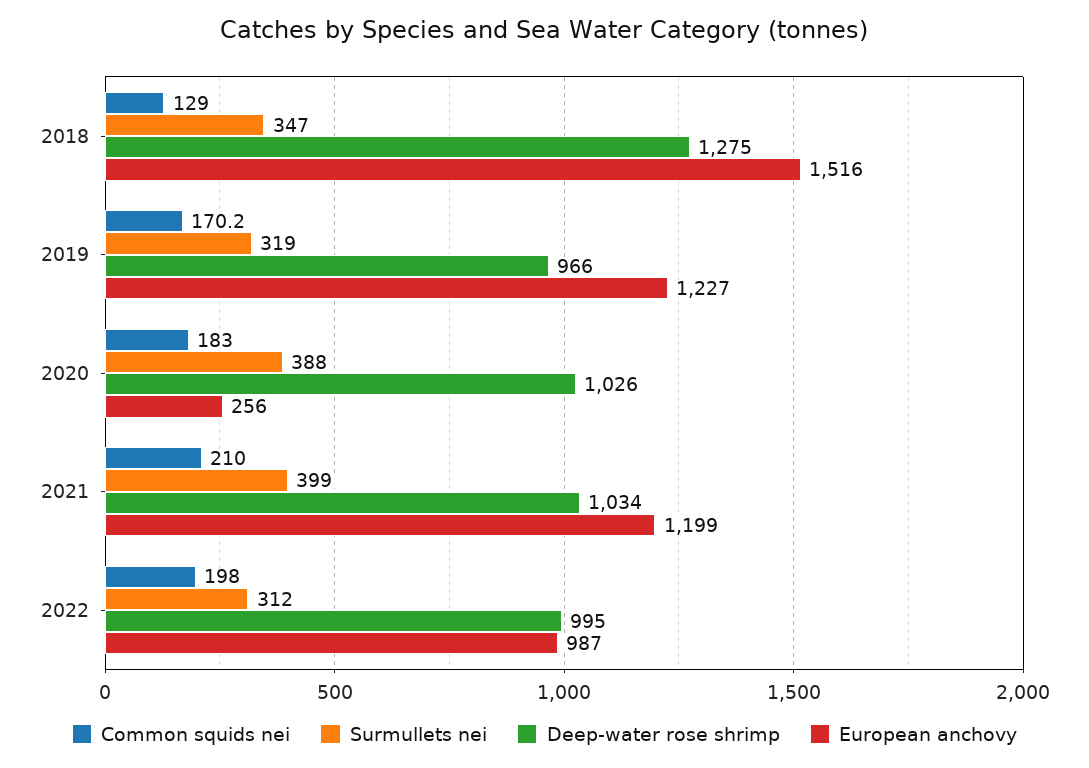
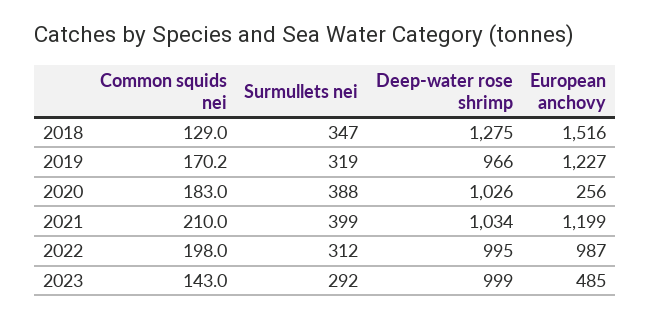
Common squids nei, 2023: none -> 143
Surmullets nei, 2023: none -> 292
Deep-water rose shrimp, 2023: none -> 999
European anchovy, 2023: none -> 485

